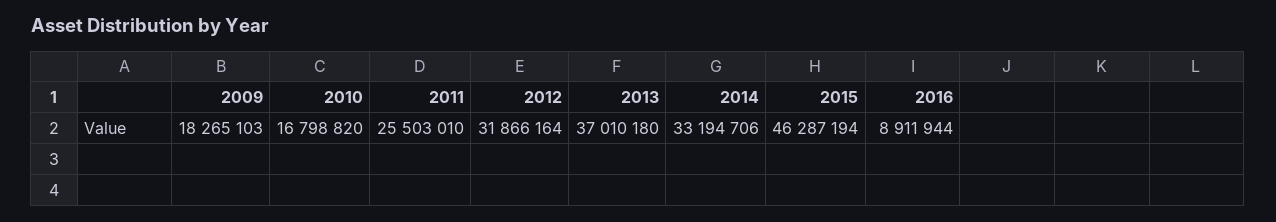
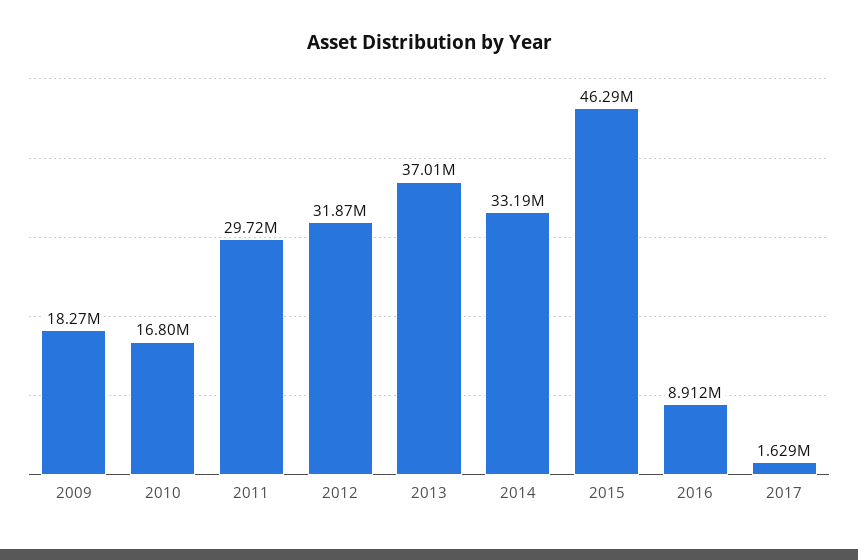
2011: 25503010 -> 29720000
2017: none -> 1629000

